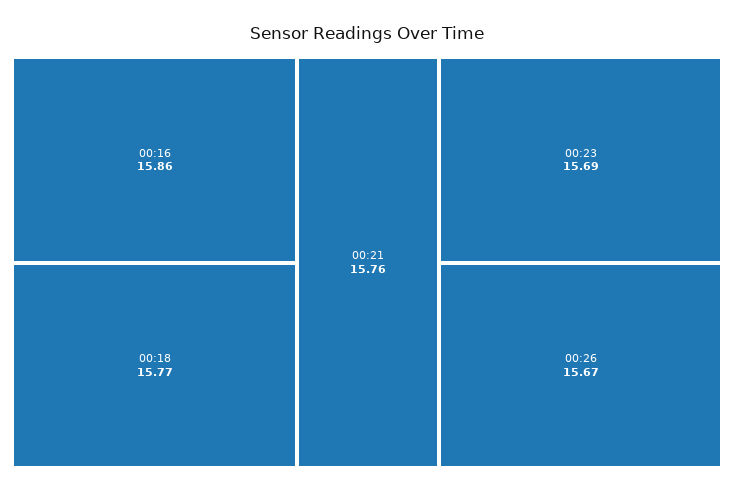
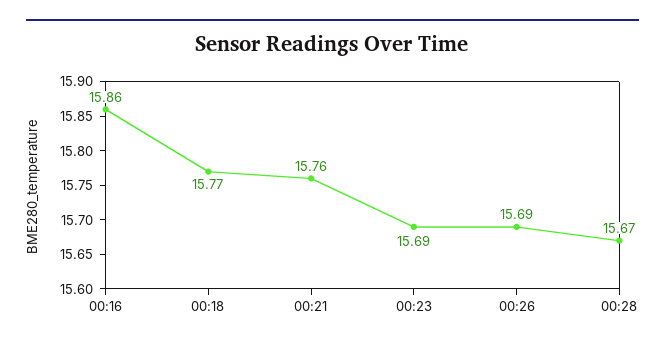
00:26: 15.67 -> 15.69
00:28: none -> 15.67

